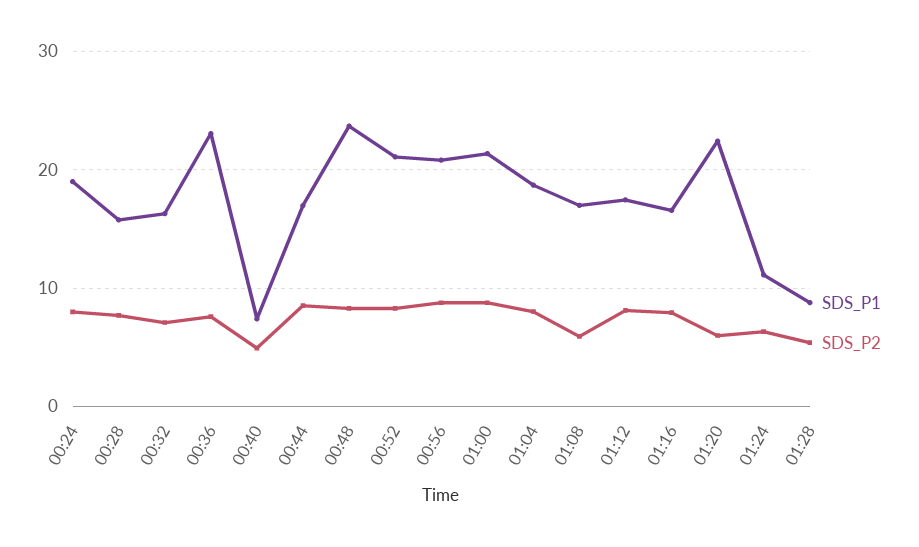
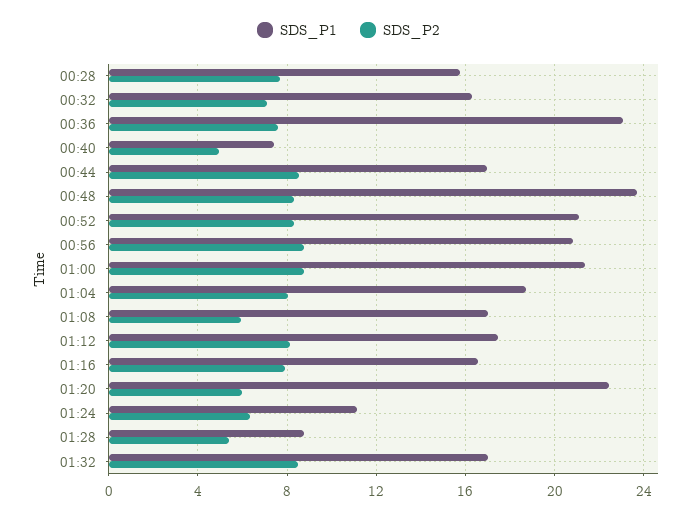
SDS_P1, 00:24: 19 -> none
SDS_P2, 00:24: 8 -> none
SDS_P1, 01:32: none -> 17
SDS_P2, 01:32: none -> 8.5

